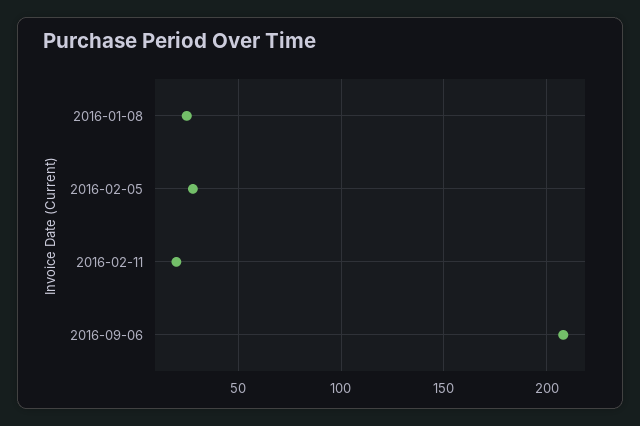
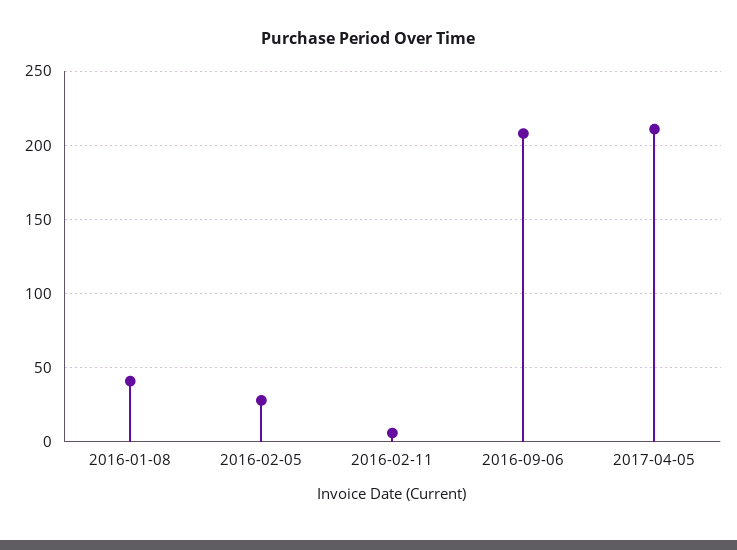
2016-01-08: 25 -> 40
2016-02-11: 20 -> 5
2017-04-05: none -> 210

